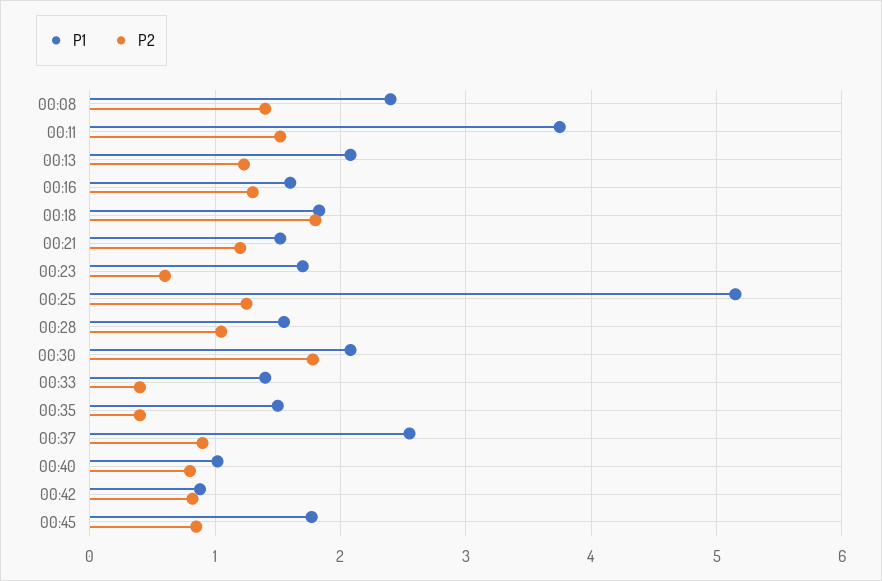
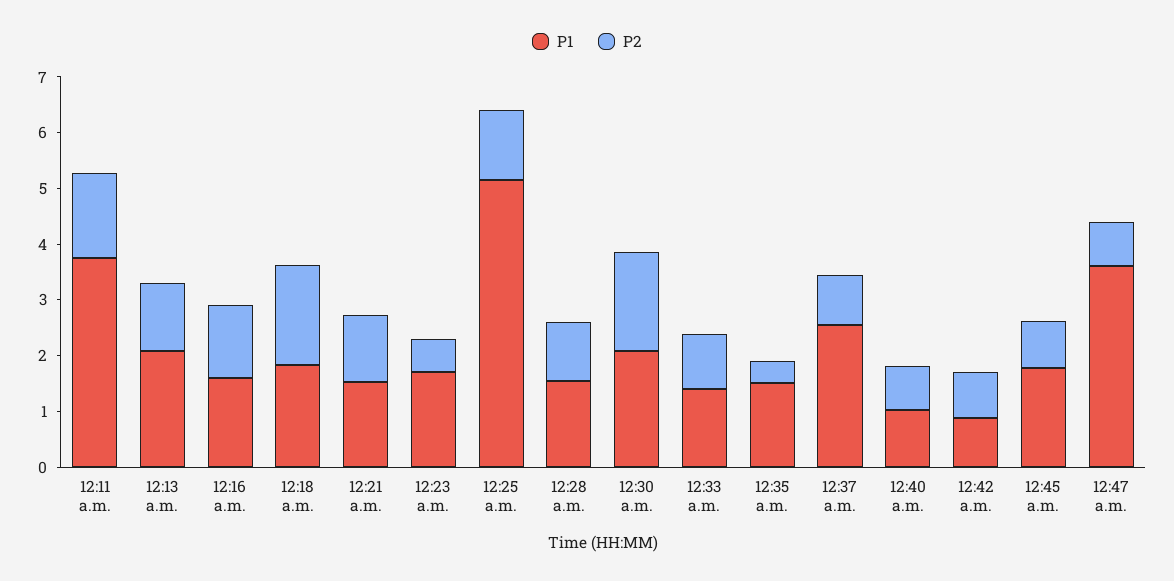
P1, 00:08: 2.4 -> none
P2, 00:08: 1.4 -> none
P2, 00:33: 0.4 -> 1
P1, 12:47 a.m.: none -> 3.6
P2, 12:47 a.m.: none -> 0.8

